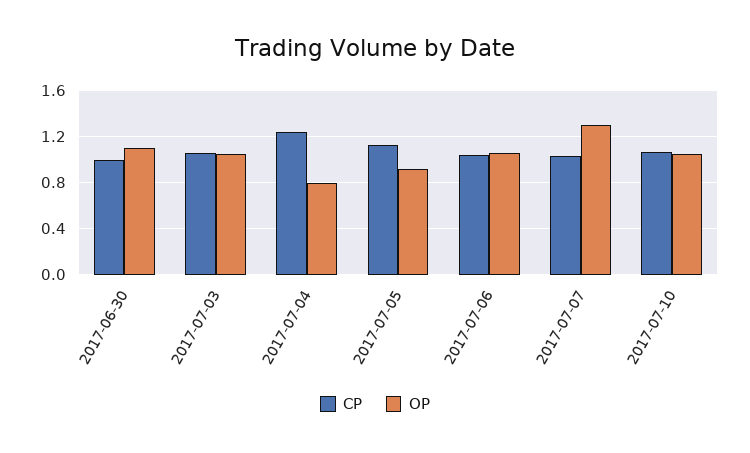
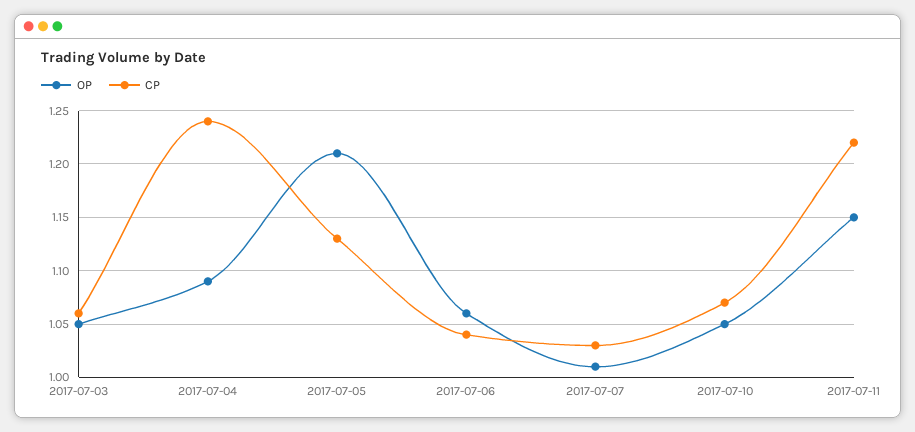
CP, 2017-06-30: 1 -> none
OP, 2017-06-30: 1.1 -> none
OP, 2017-07-04: 0.8 -> 1.09
OP, 2017-07-05: 0.9 -> 1.21
OP, 2017-07-07: 1.3 -> 1.01
OP, 2017-07-11: none -> 1.15
CP, 2017-07-11: none -> 1.22

